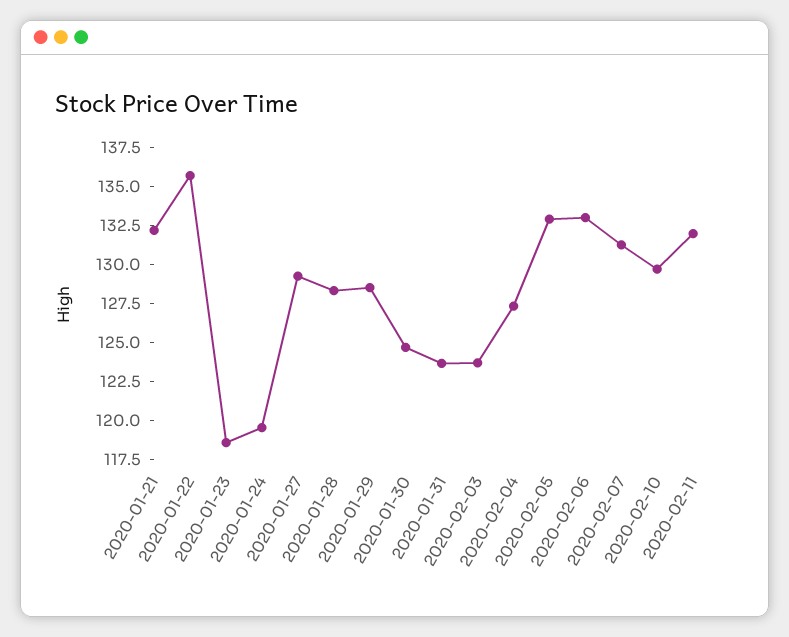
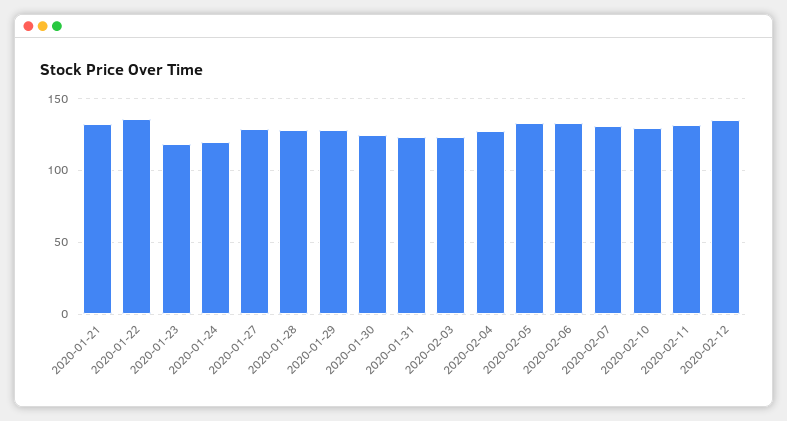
2020-02-12: none -> 135

